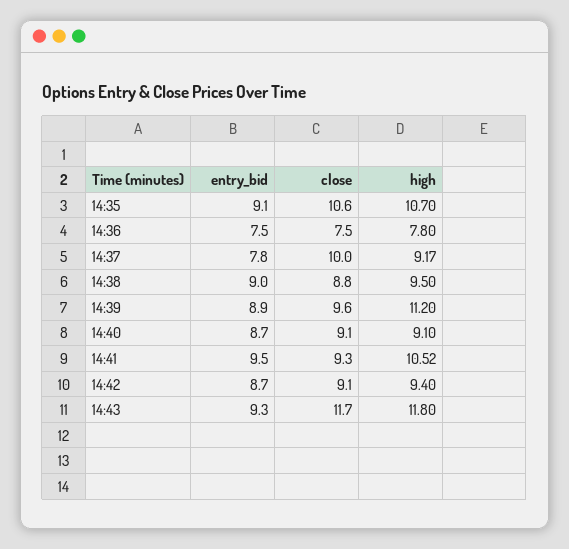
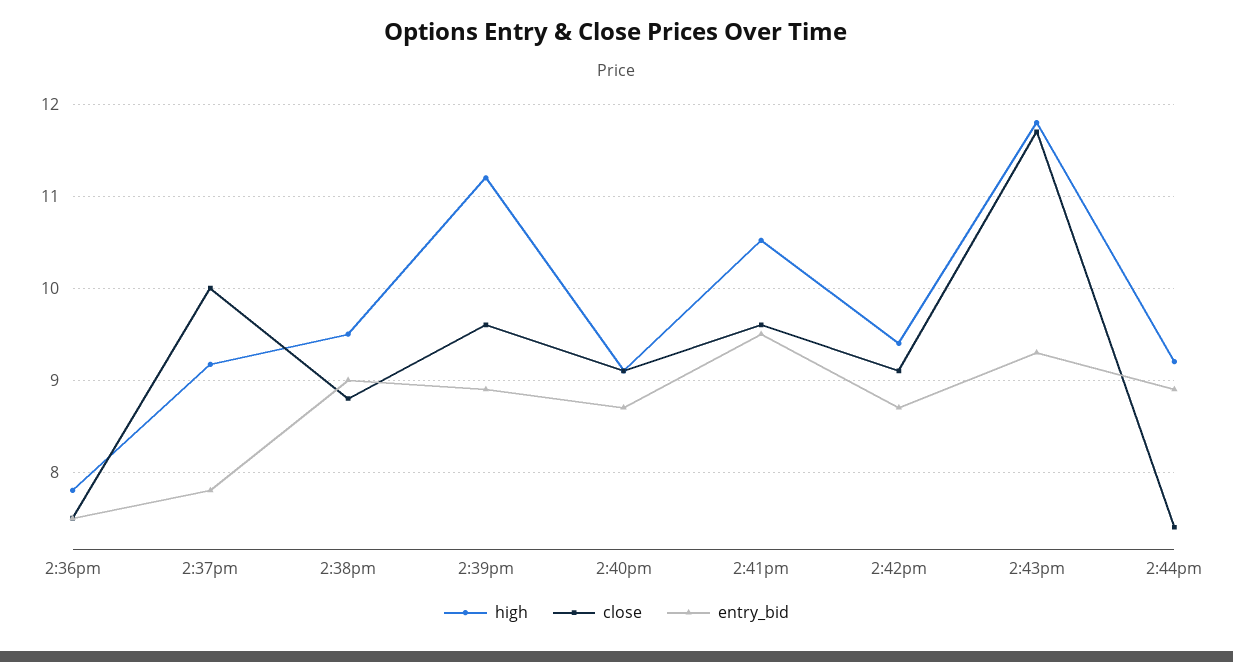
entry_bid, 14:35: 9.1 -> none
close, 14:35: 10.6 -> none
high, 14:35: 10.7 -> none
close, 14:41: 9.3 -> 9.6
high, 2:44pm: none -> 9.2
close, 2:44pm: none -> 7.4
entry_bid, 2:44pm: none -> 8.9

